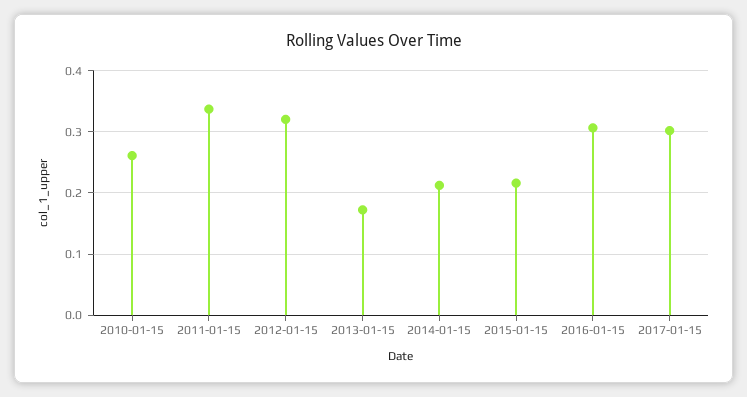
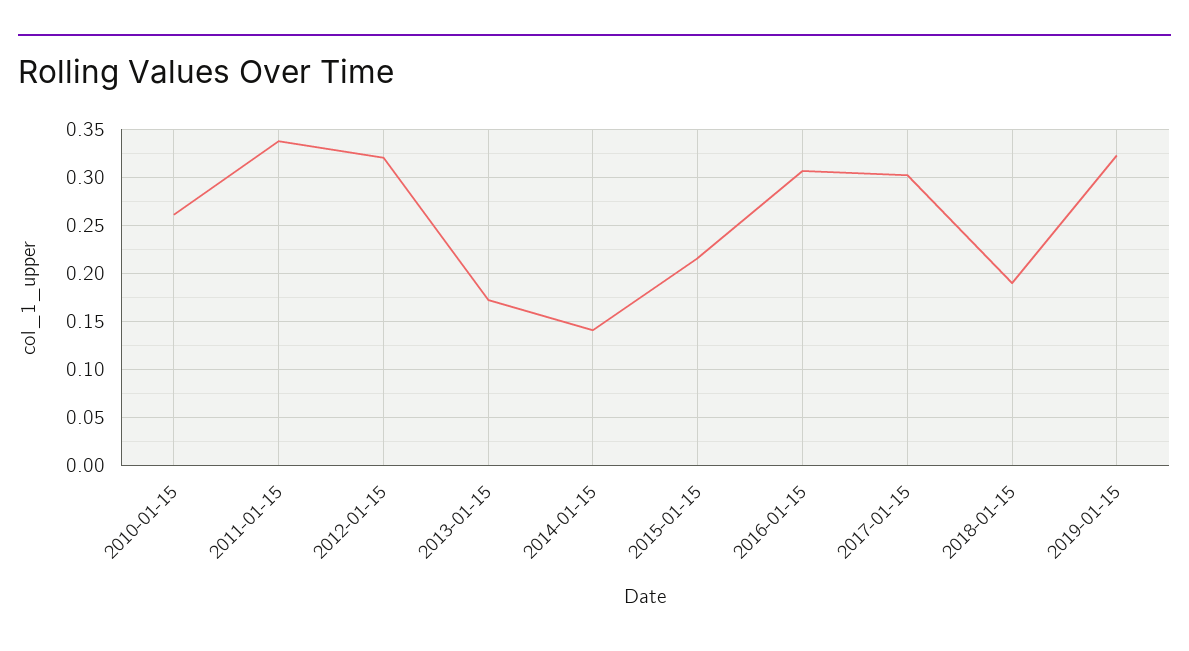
2014-01-15: 0.21 -> 0.14
2018-01-15: none -> 0.19
2019-01-15: none -> 0.32

